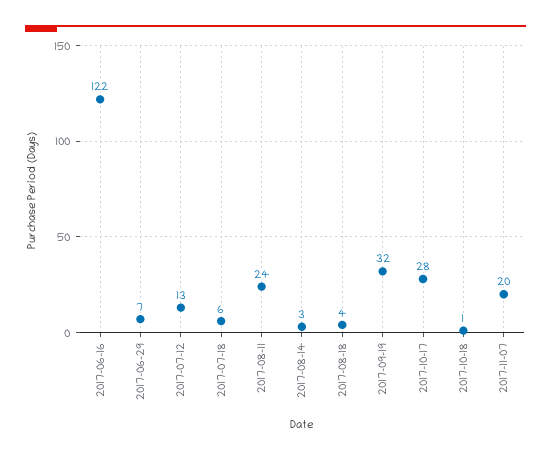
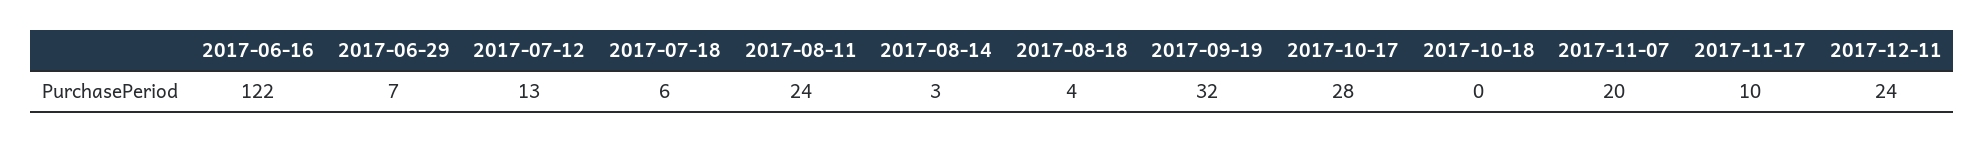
2017-10-18: 1 -> 0
2017-11-17: none -> 10
2017-12-11: none -> 24

